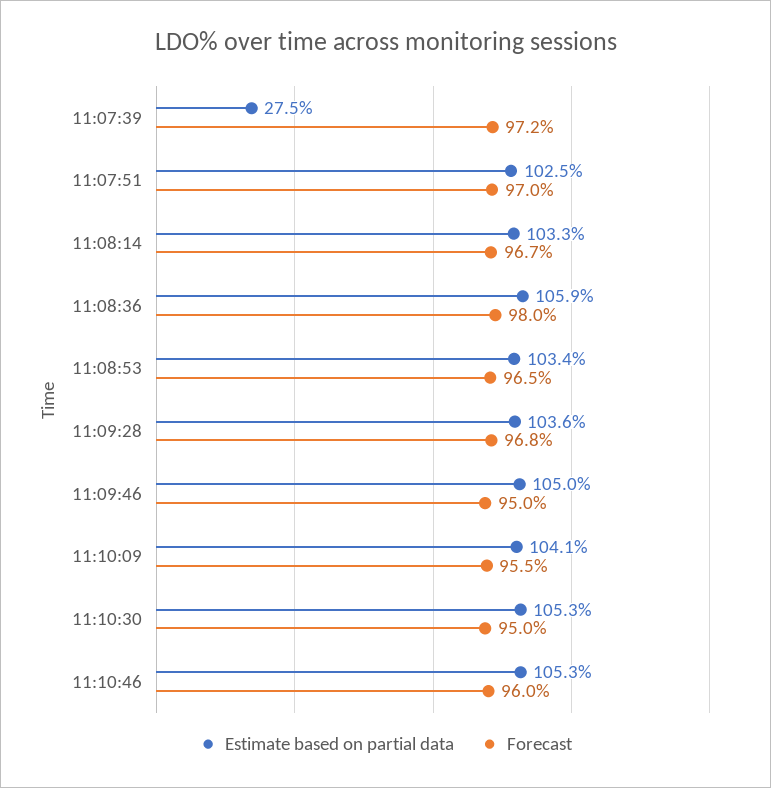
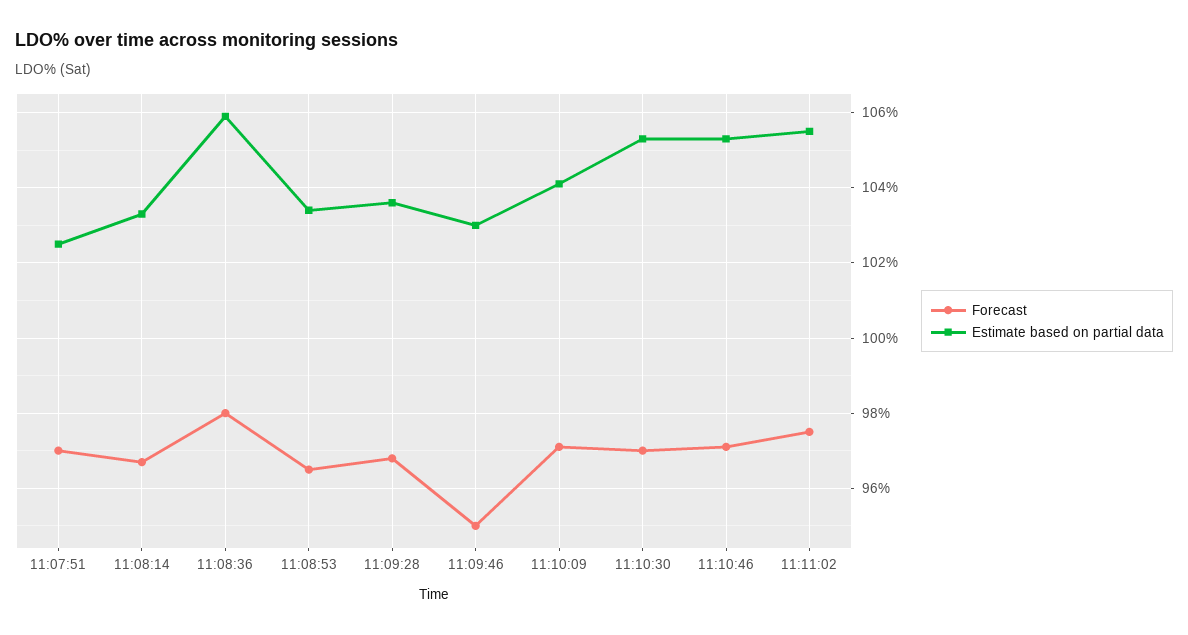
Estimate based on partial data, 11:07:39: 27.5 -> none
Forecast, 11:07:39: 97.2 -> none
Estimate based on partial data, 11:09:46: 105 -> 103
Forecast, 11:10:09: 95.5 -> 97
Forecast, 11:10:30: 95 -> 97
Forecast, 11:10:46: 96 -> 97
Forecast, 11:11:02: none -> 97.5
Estimate based on partial data, 11:11:02: none -> 105.5

